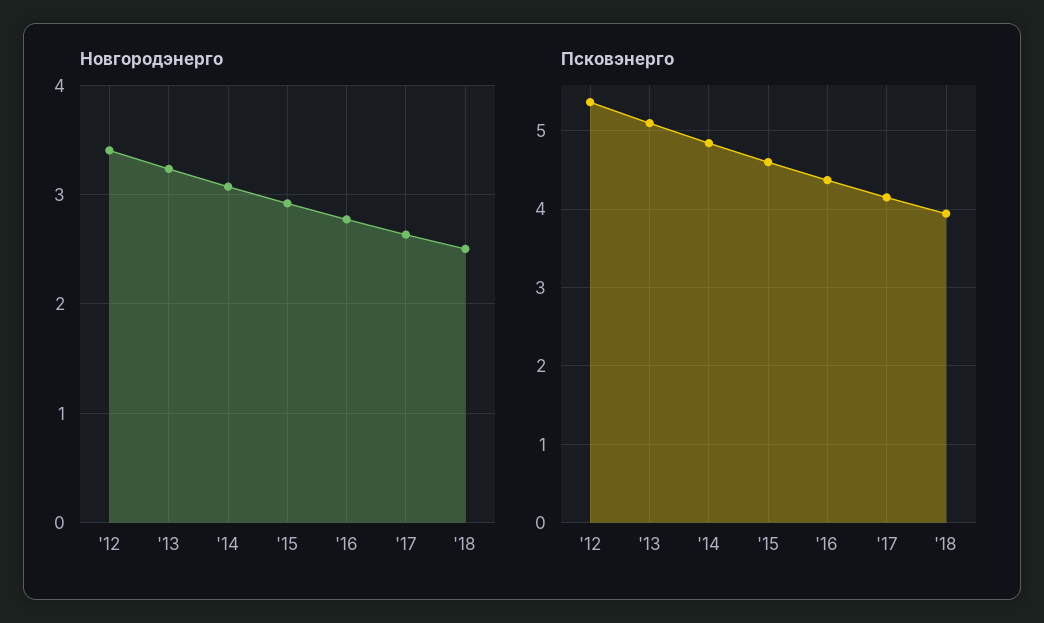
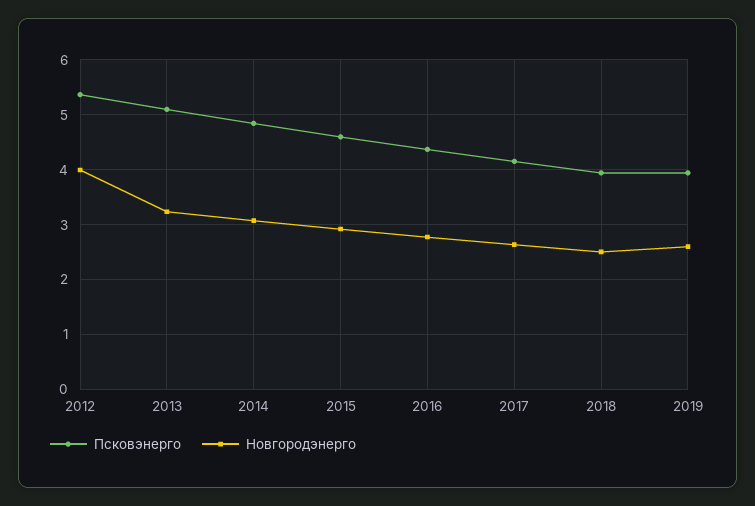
Новгородэнерго, '12: 3.4 -> 4
Псковэнерго, 2019: none -> 4
Новгородэнерго, 2019: none -> 2.6

